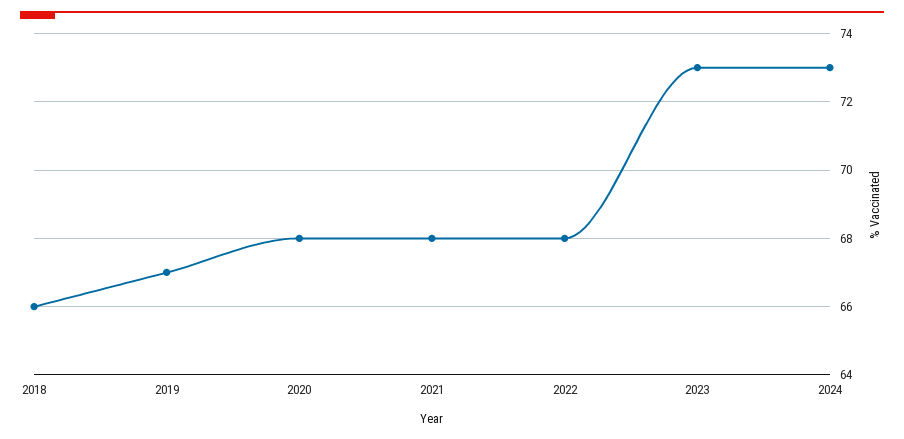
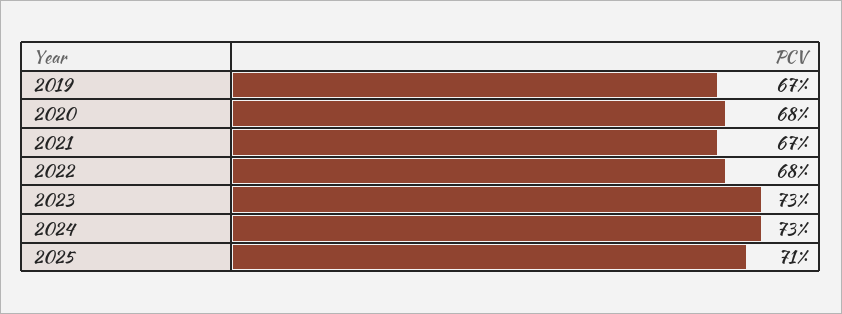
2018: 66 -> none
2021: 68 -> 67
2025: none -> 71

